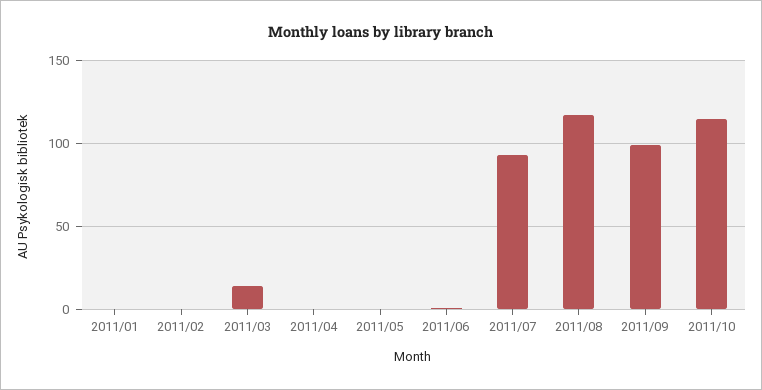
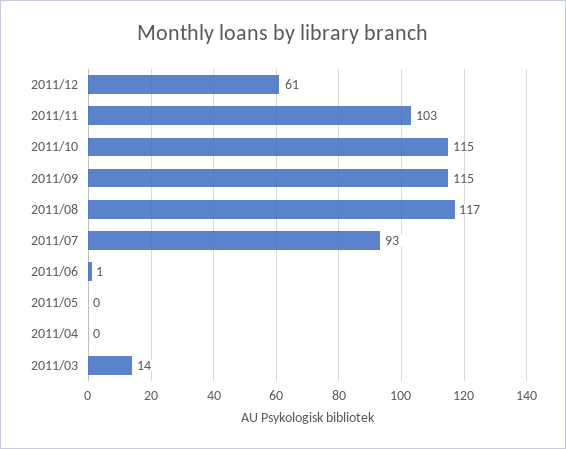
2011/01: 0 -> none
2011/02: 0 -> none
2011/09: 100 -> 115
2011/12: none -> 61
2011/11: none -> 103

